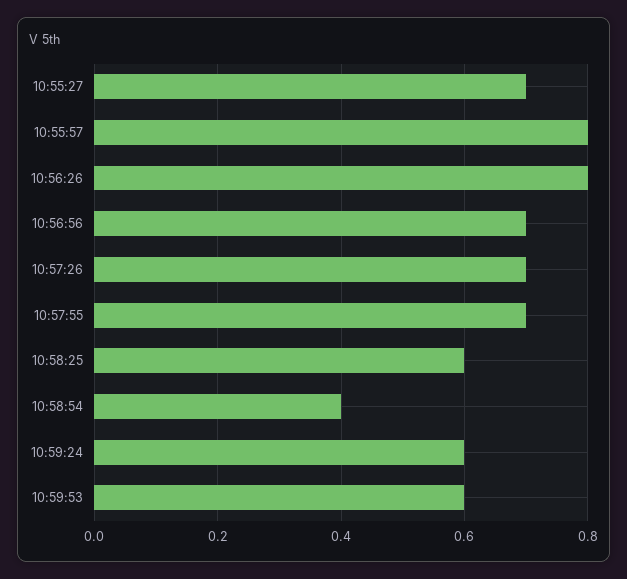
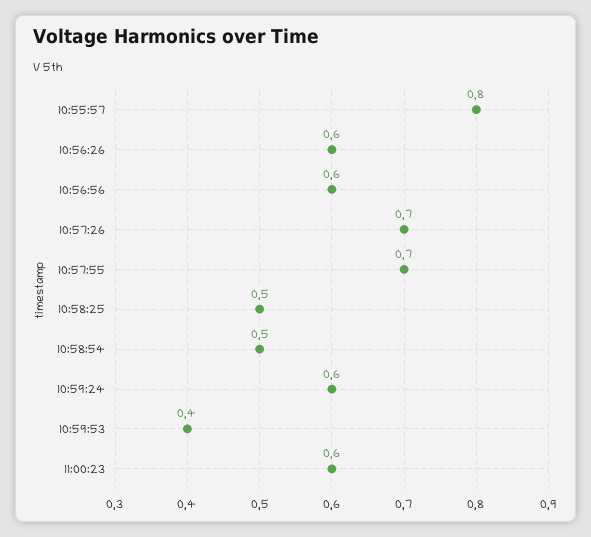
10:55:27: 0.7 -> none
10:56:26: 0.8 -> 0.6
10:56:56: 0.7 -> 0.6
10:58:25: 0.6 -> 0.5
10:58:54: 0.4 -> 0.5
10:59:53: 0.6 -> 0.4
11:00:23: none -> 0.6

